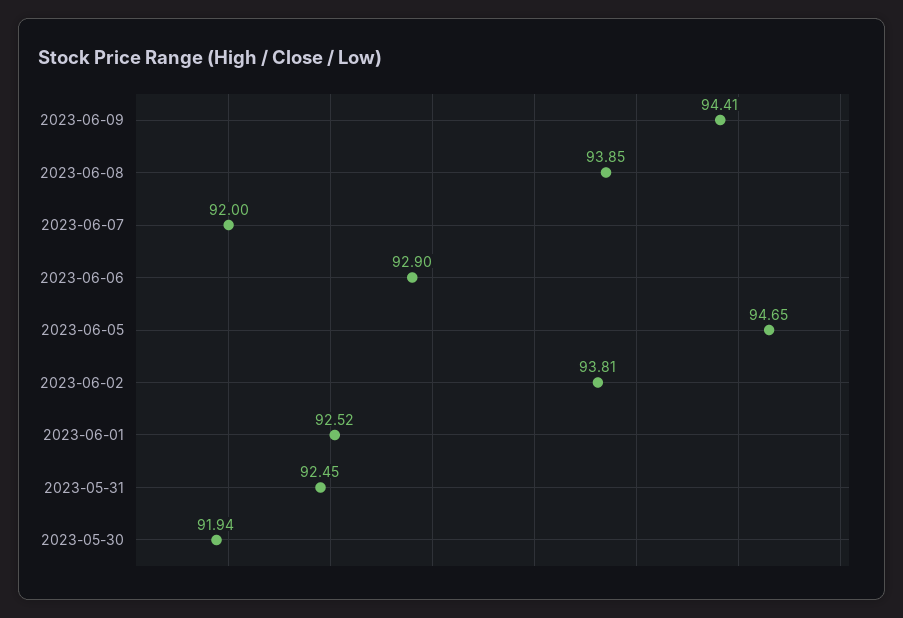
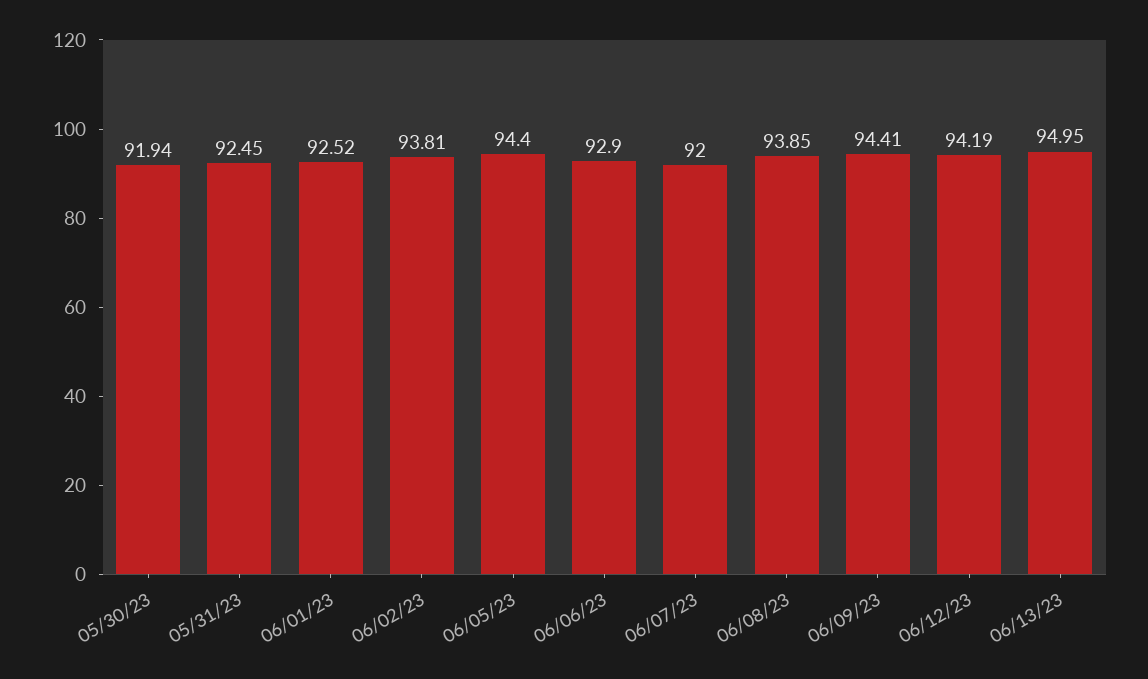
2023-06-05: 94.65 -> 94.4
06/12/23: none -> 94.19
06/13/23: none -> 94.95

